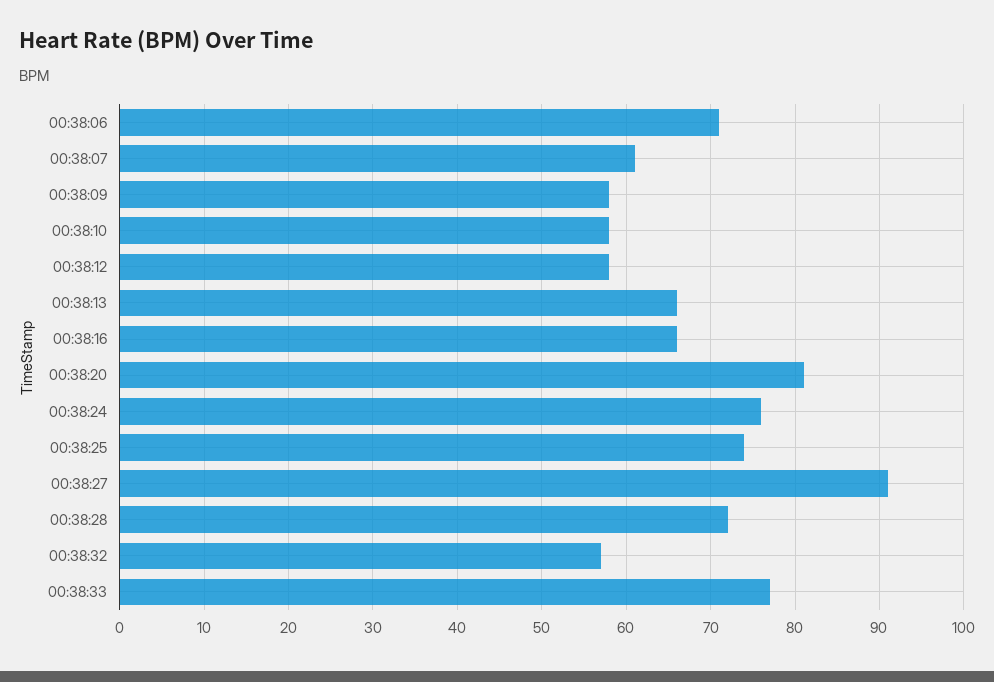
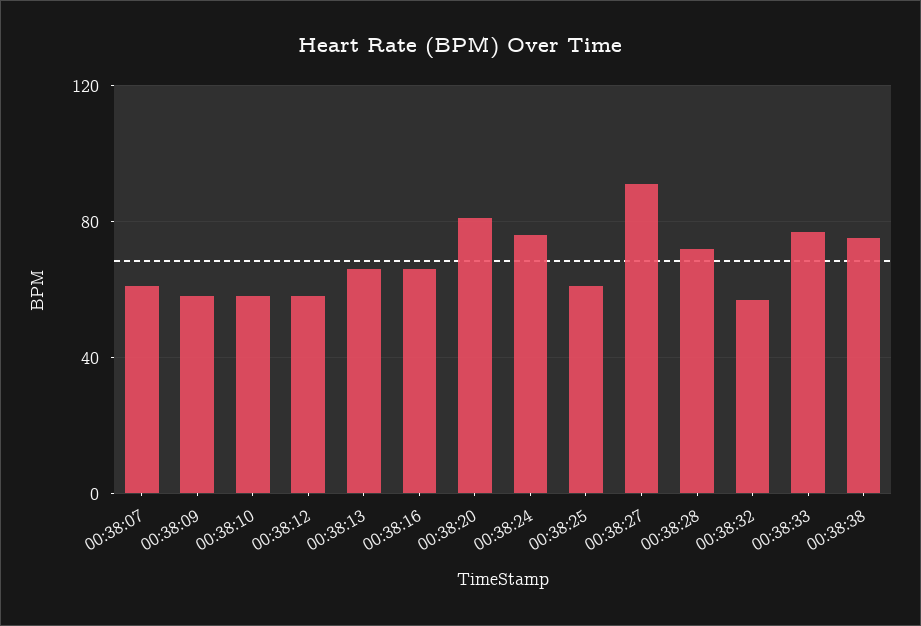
00:38:06: 71 -> none
00:38:25: 74 -> 60
00:38:38: none -> 75

